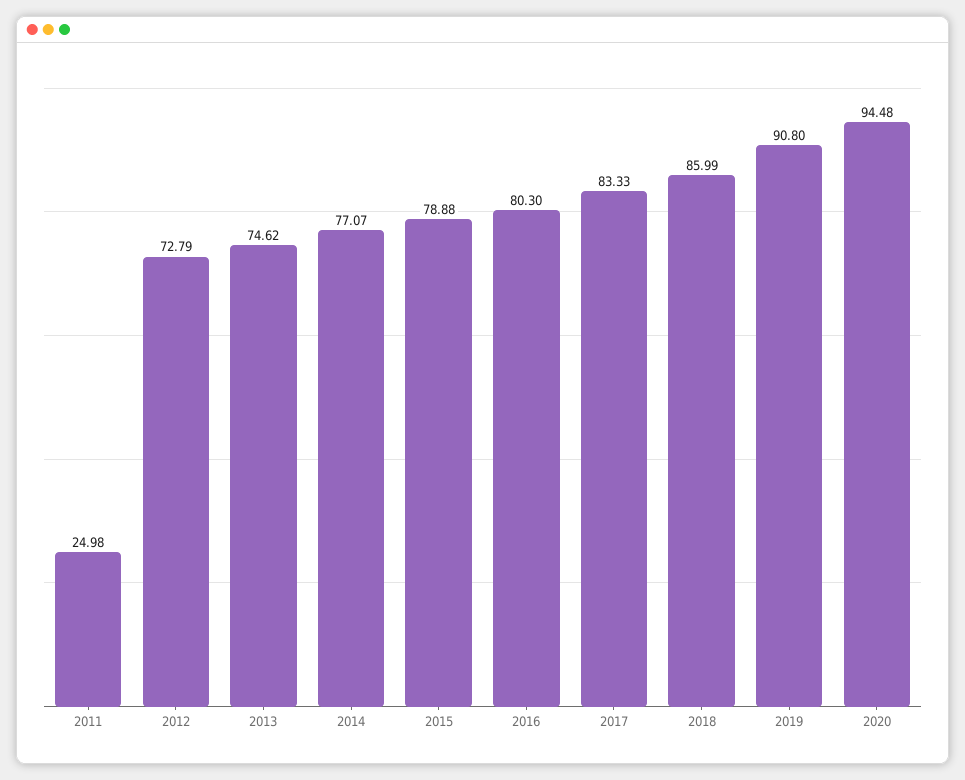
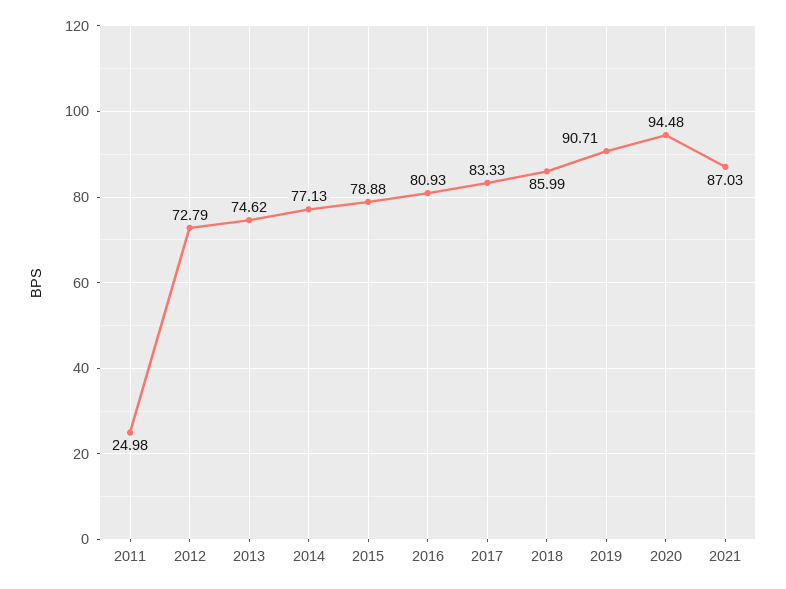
2014: 77.07 -> 77.13
2016: 80.3 -> 80.93
2019: 90.8 -> 90.71
2021: none -> 87.03

